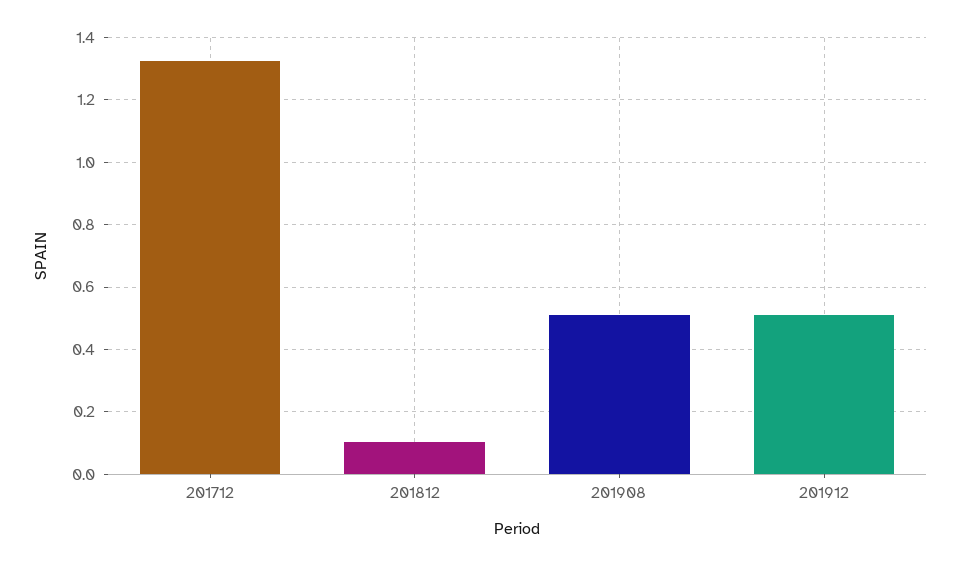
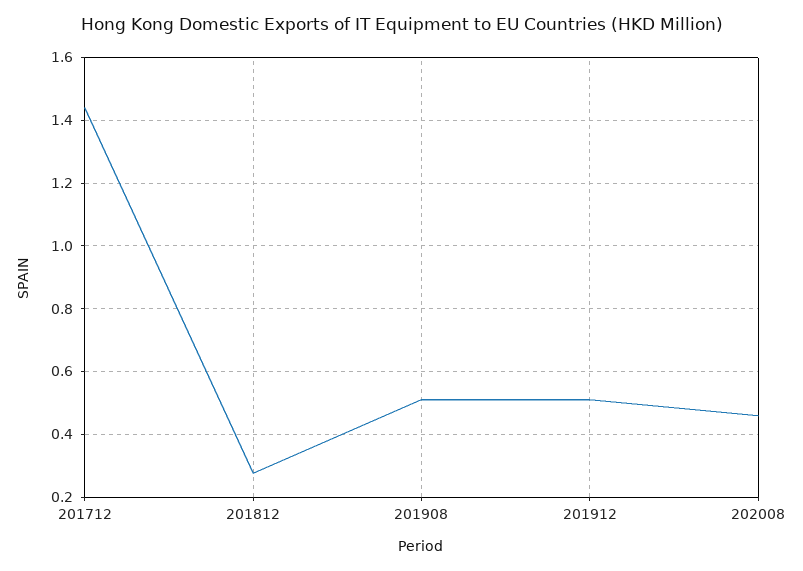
201712: 1.32 -> 1.44
201812: 0.1 -> 0.28
202008: none -> 0.46

